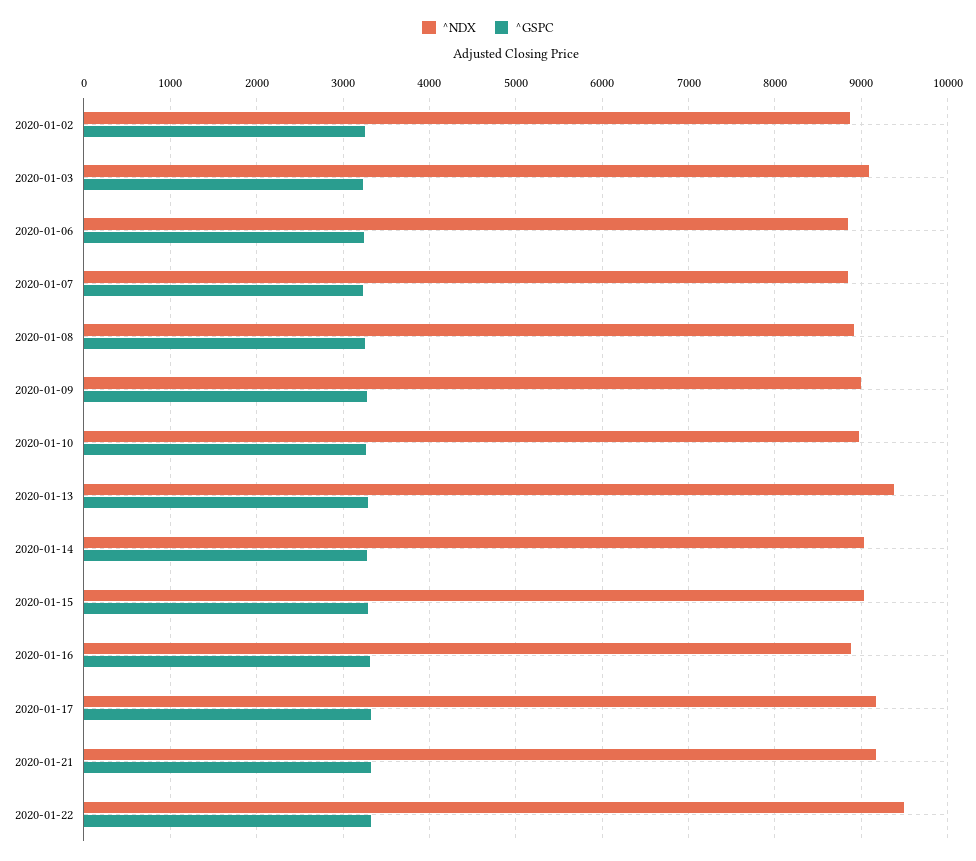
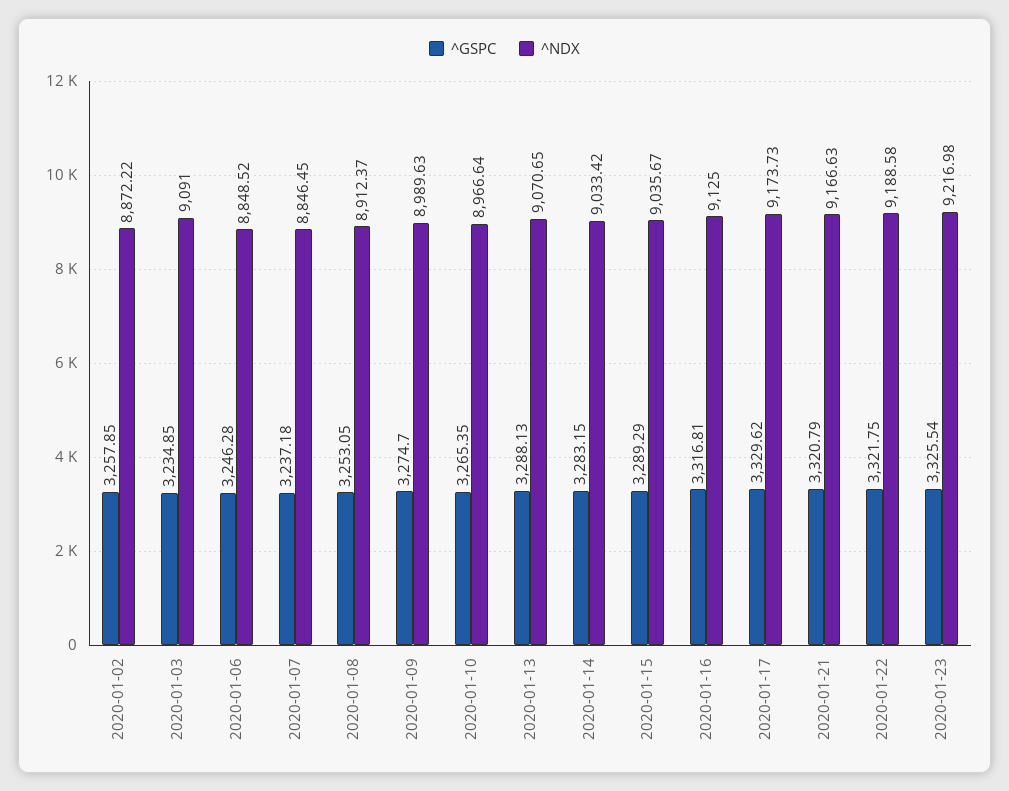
^NDX, 2020-01-13: 9400 -> 9070.65
^NDX, 2020-01-16: 8900 -> 9125
^NDX, 2020-01-22: 9500 -> 9188.58
^GSPC, 2020-01-23: none -> 3325.54
^NDX, 2020-01-23: none -> 9216.98

